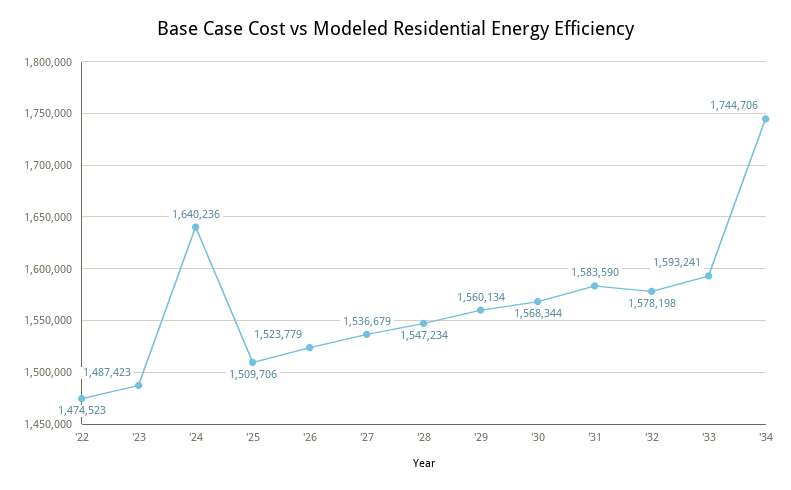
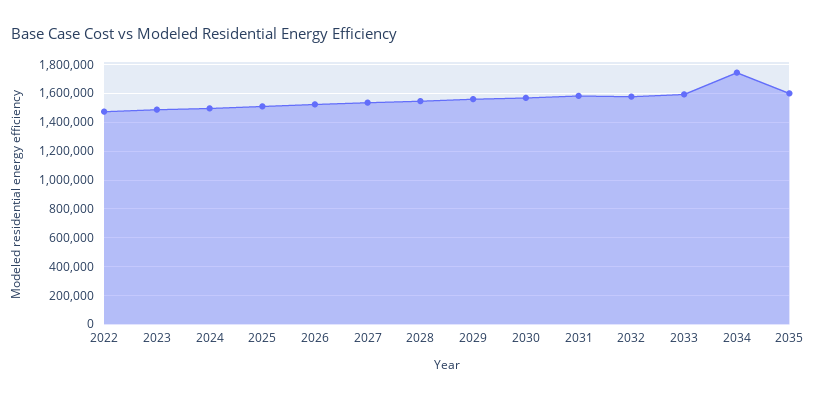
'24: 1640236 -> 1500000
2035: none -> 1600000

